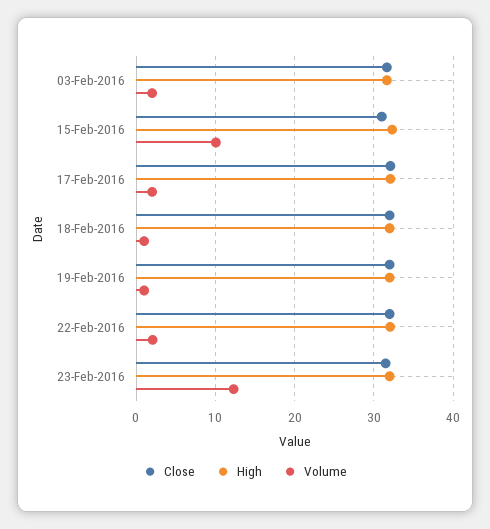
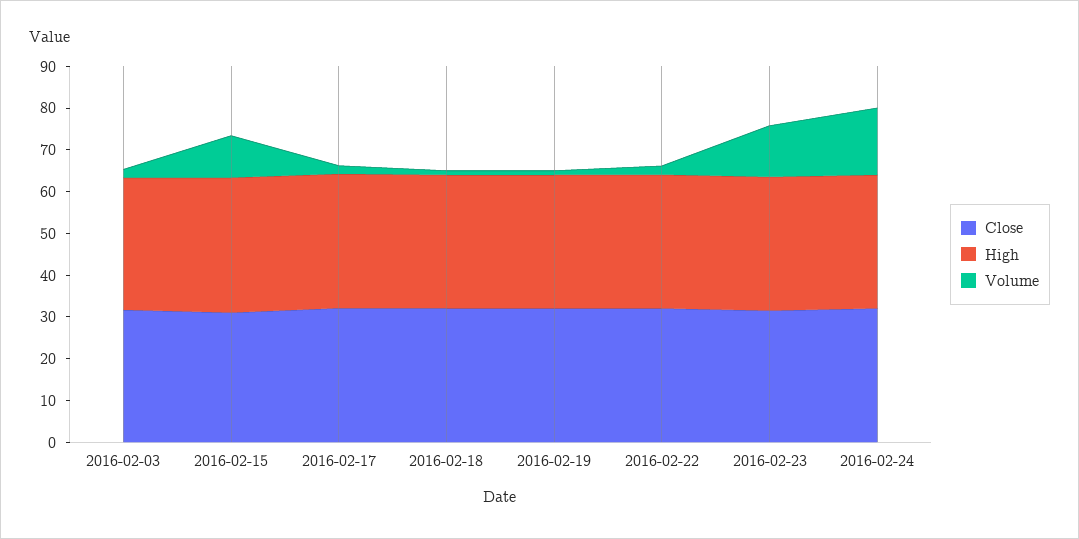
Close, 2016-02-24: none -> 32
High, 2016-02-24: none -> 32
Volume, 2016-02-24: none -> 16

